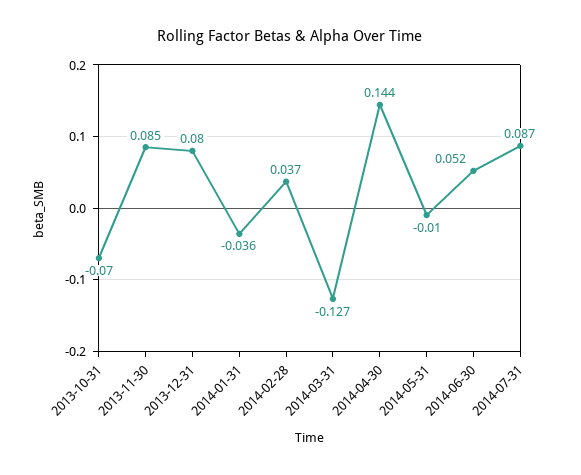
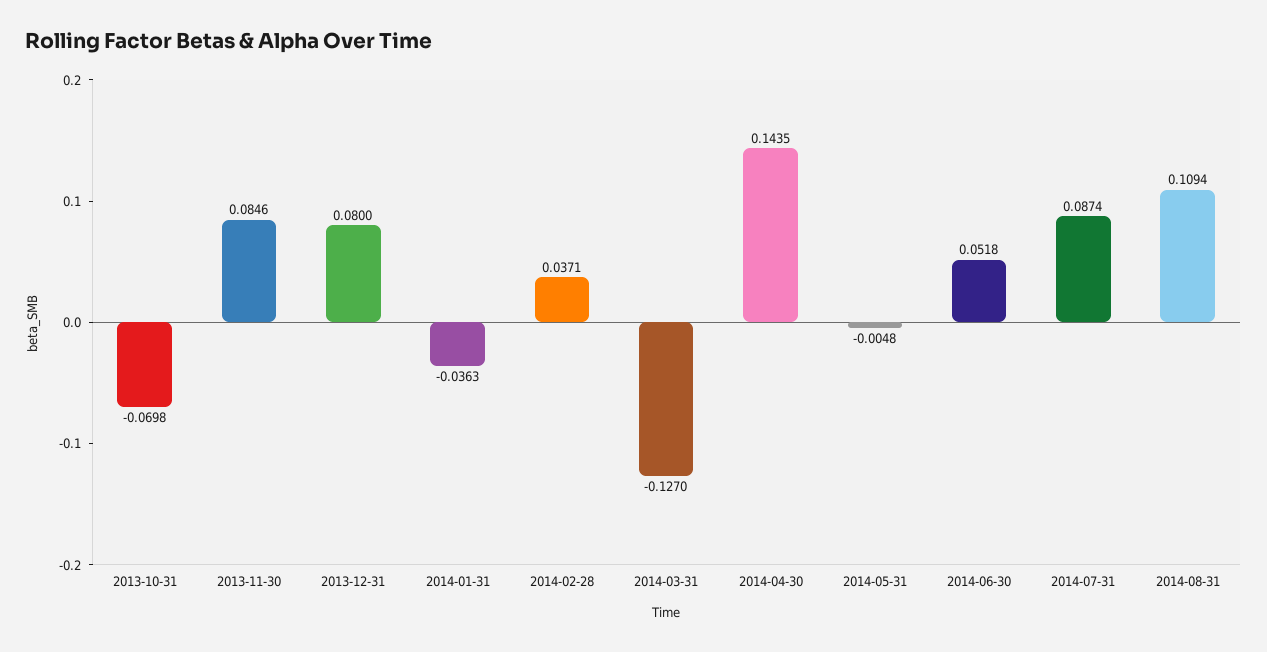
2014-05-31: -0.01 -> -0.0048
2014-08-31: none -> 0.1094

